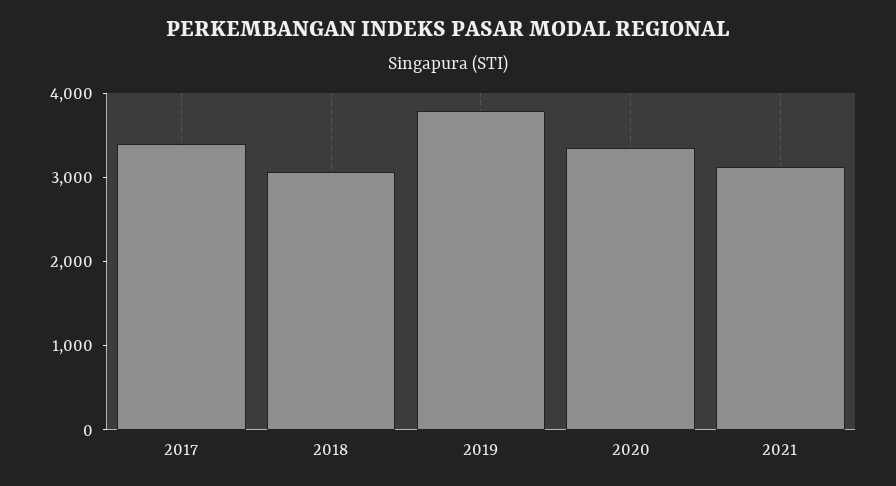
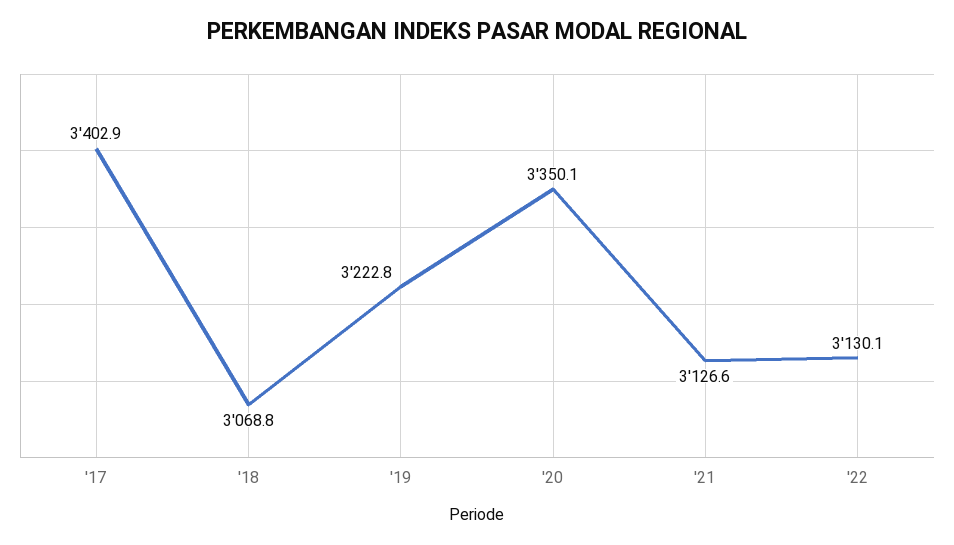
2019: 3800 -> 3222.8
'22: none -> 3130.1

